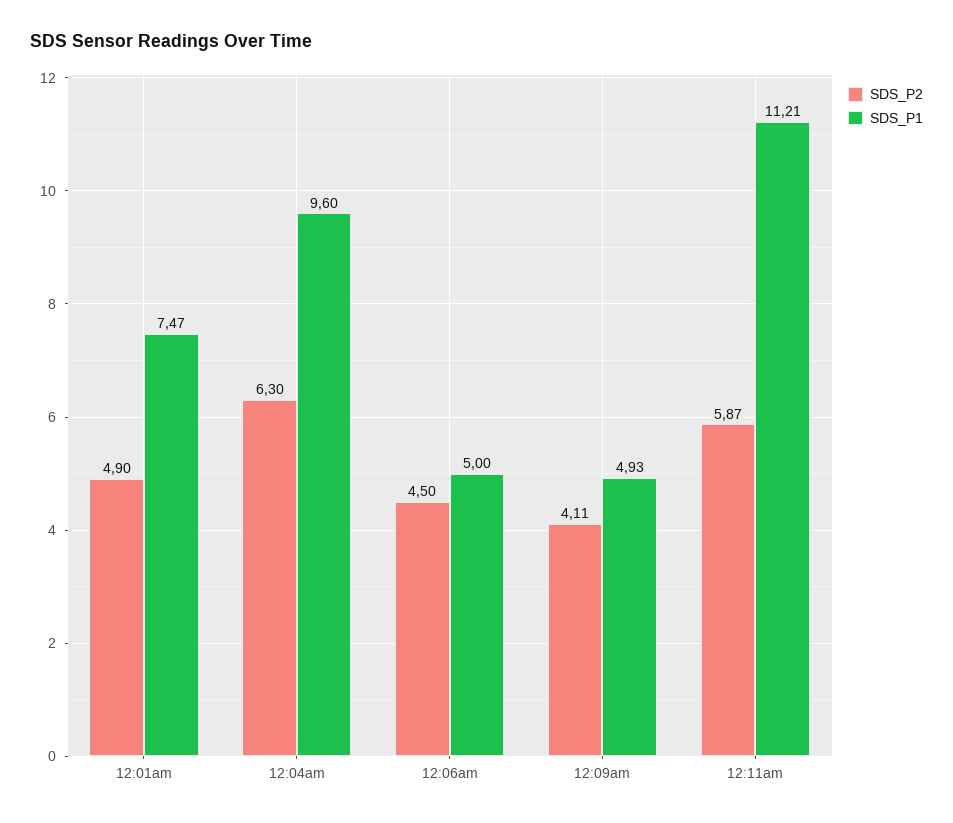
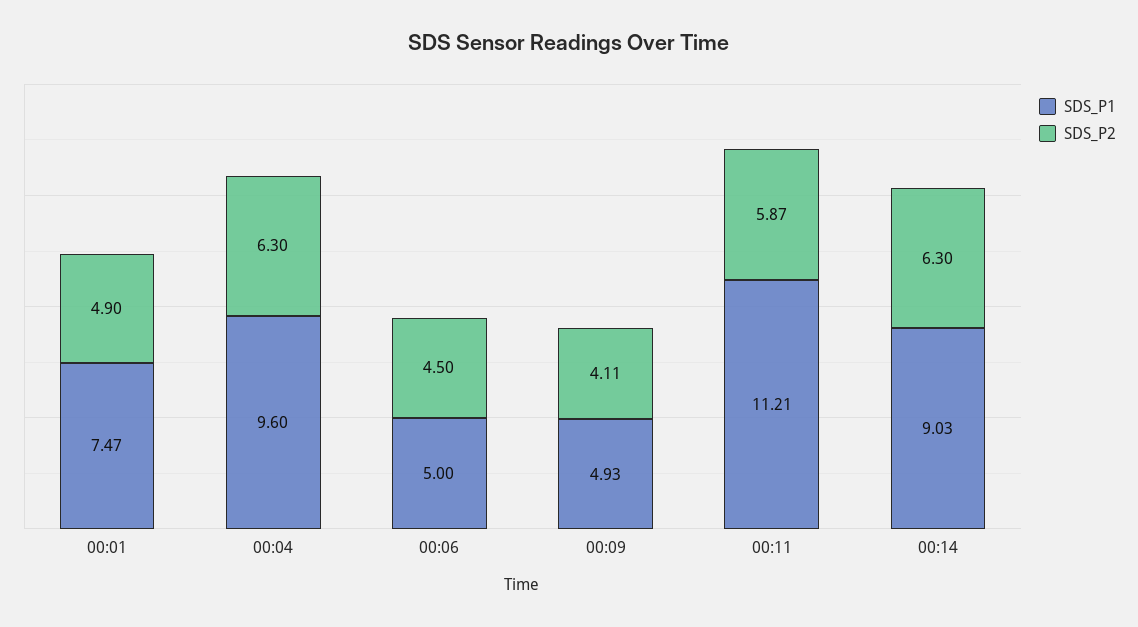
SDS_P1, 00:14: none -> 9.03
SDS_P2, 00:14: none -> 6.3

